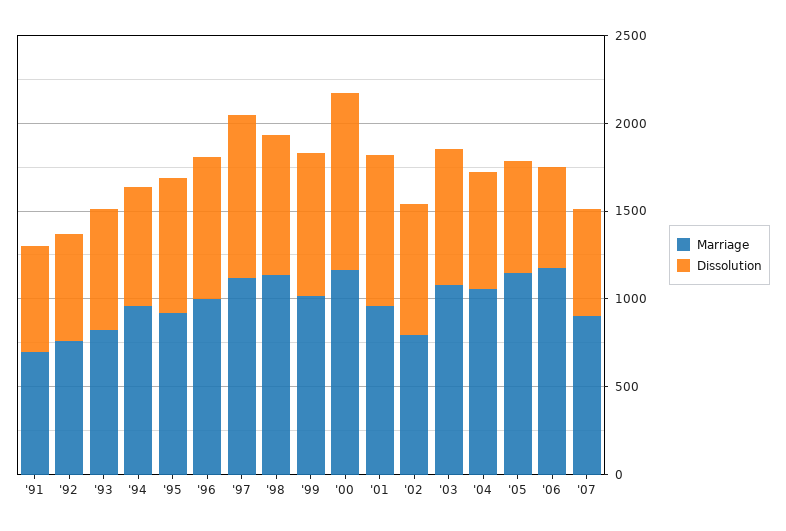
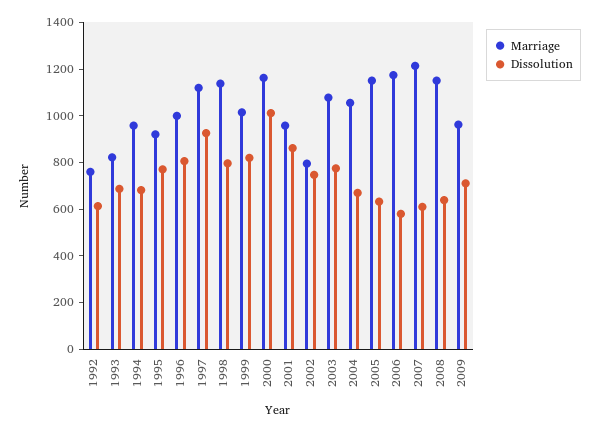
Marriage, '91: 700 -> none
Dissolution, '91: 600 -> none
Marriage, '07: 900 -> 1200
Marriage, 2008: none -> 1150
Dissolution, 2008: none -> 650
Marriage, 2009: none -> 950
Dissolution, 2009: none -> 700

